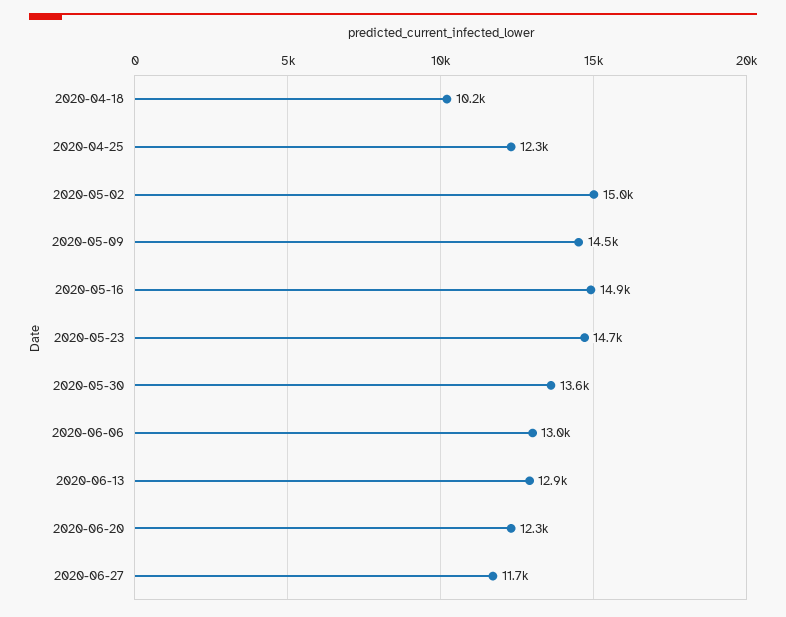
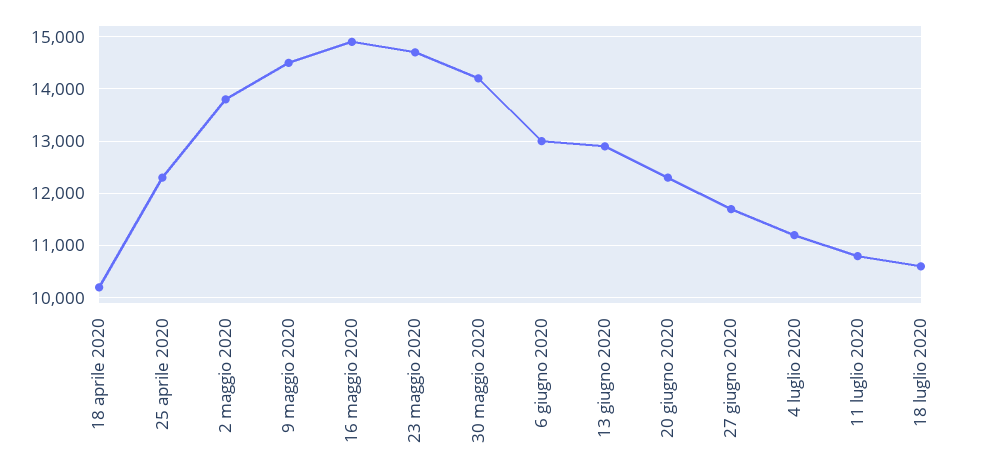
2020-05-02: 15000 -> 13800
2020-05-30: 13600 -> 14200
4 luglio 2020: none -> 11200
11 luglio 2020: none -> 10800
18 luglio 2020: none -> 10600

